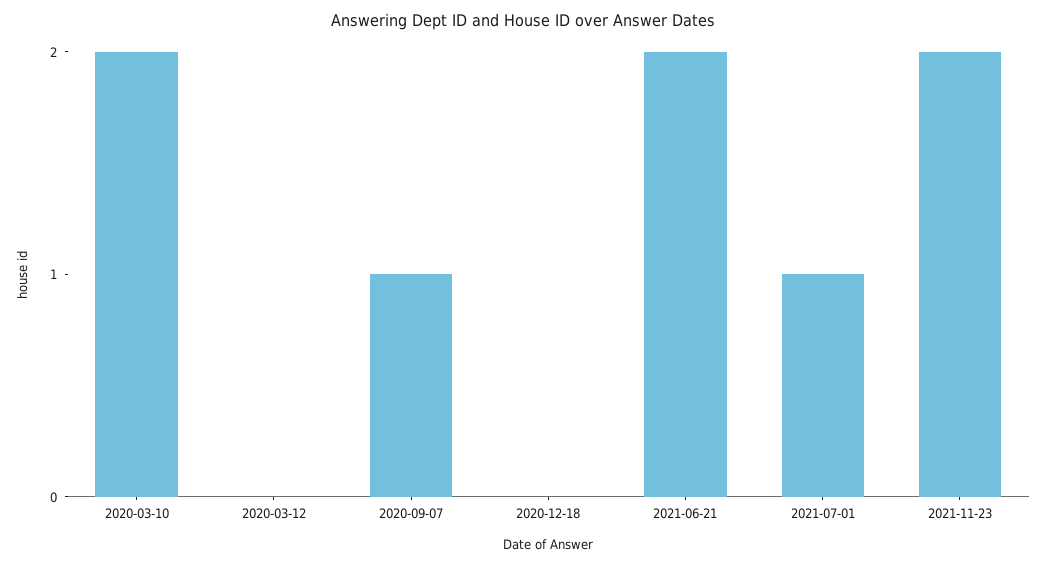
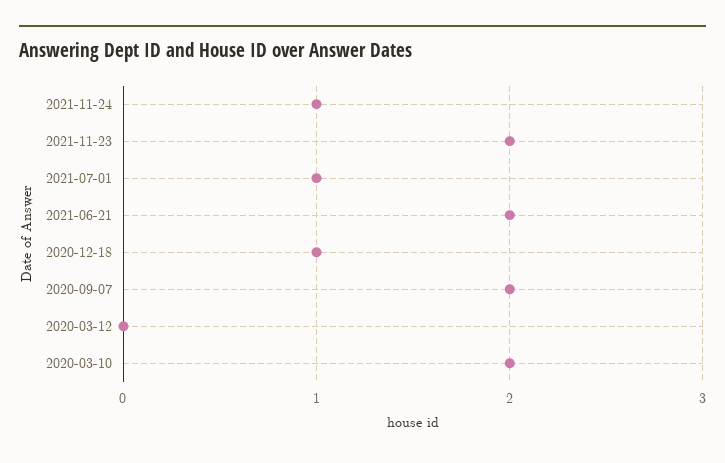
2020-09-07: 1 -> 2
2020-12-18: 0 -> 1
2021-11-24: none -> 1

